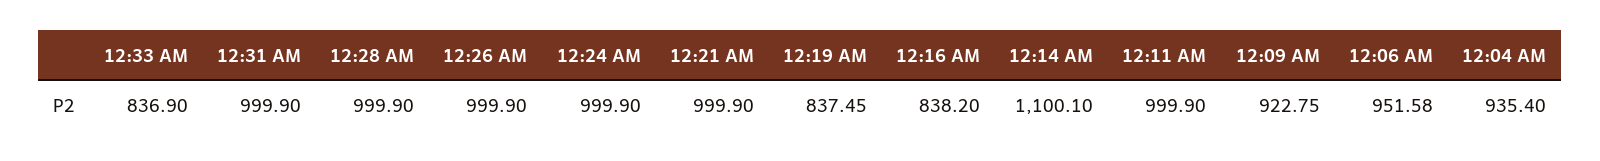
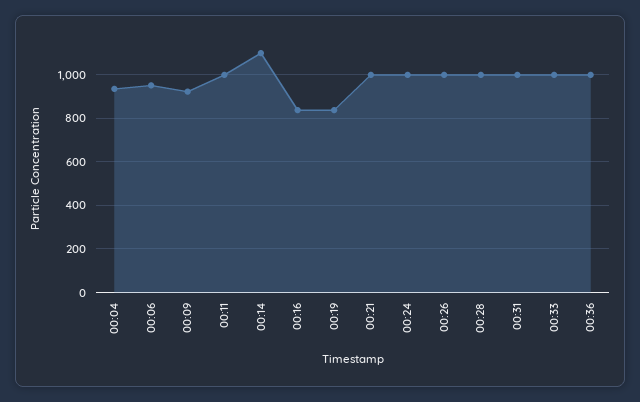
12:33 AM: 836.9 -> 1000
00:36: none -> 1000

